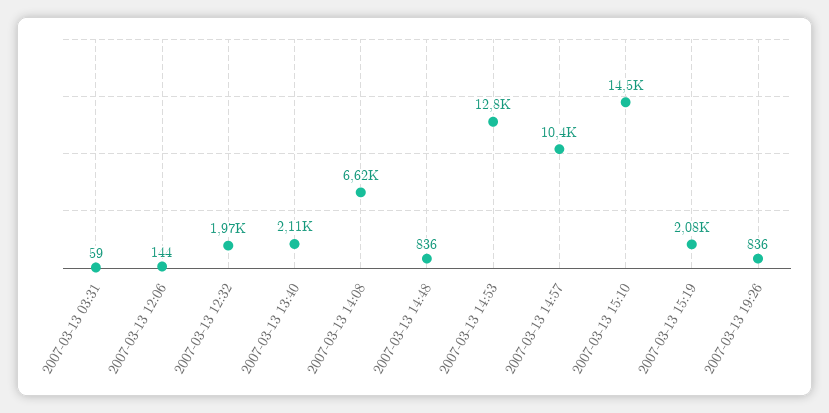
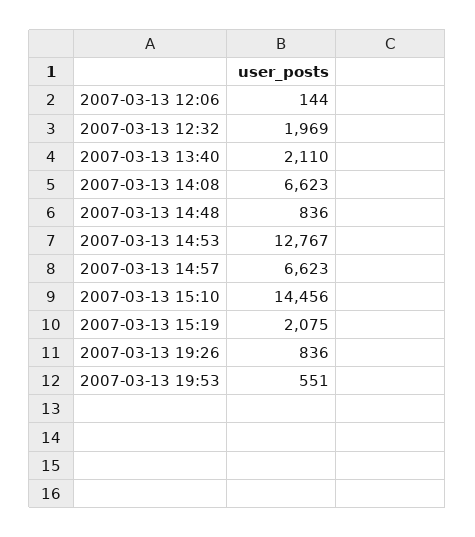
2007-03-13 03:31: 59 -> none
2007-03-13 14:57: 10400 -> 6623
2007-03-13 19:53: none -> 551

